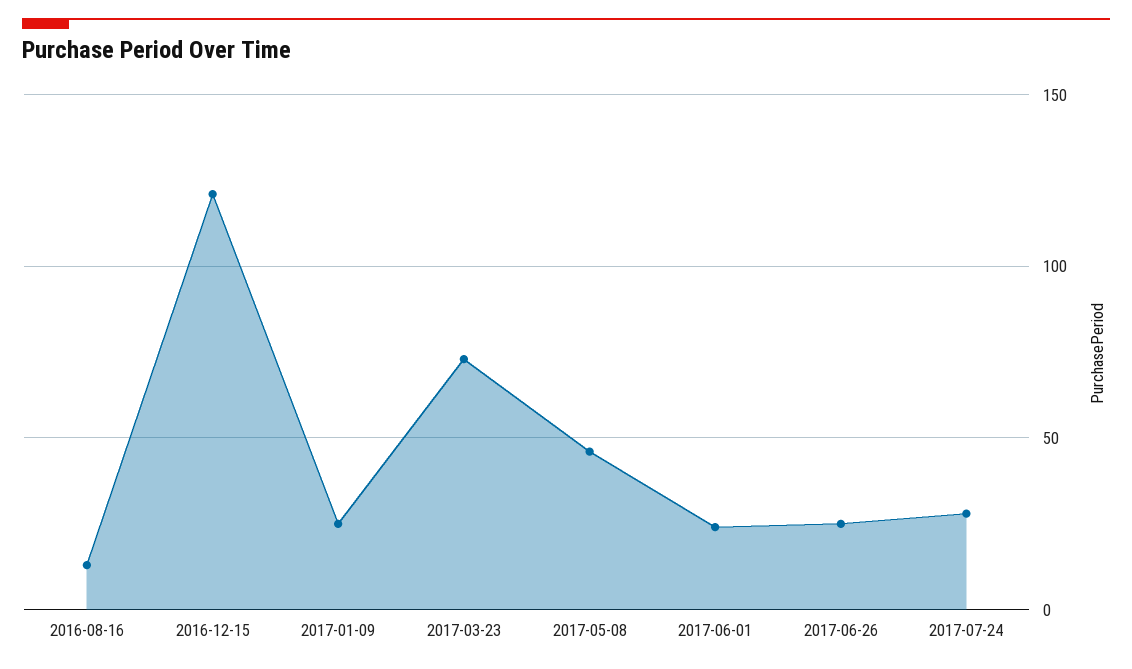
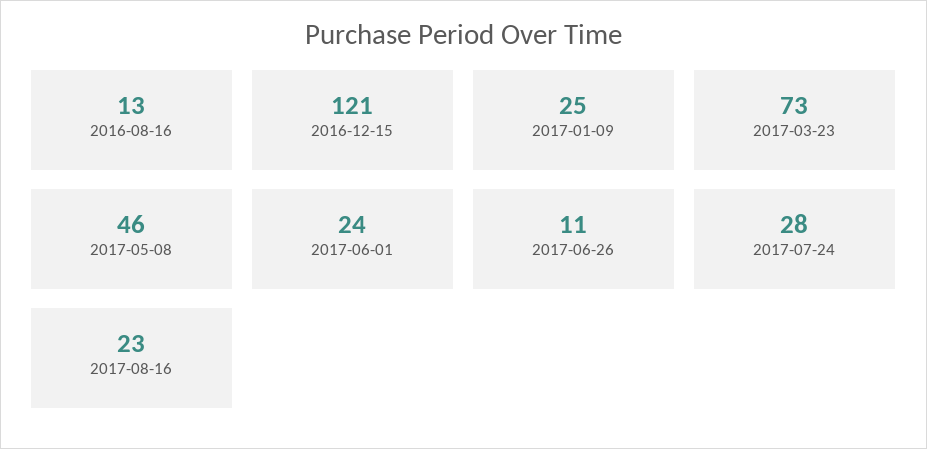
2017-06-26: 25 -> 11
2017-08-16: none -> 23

